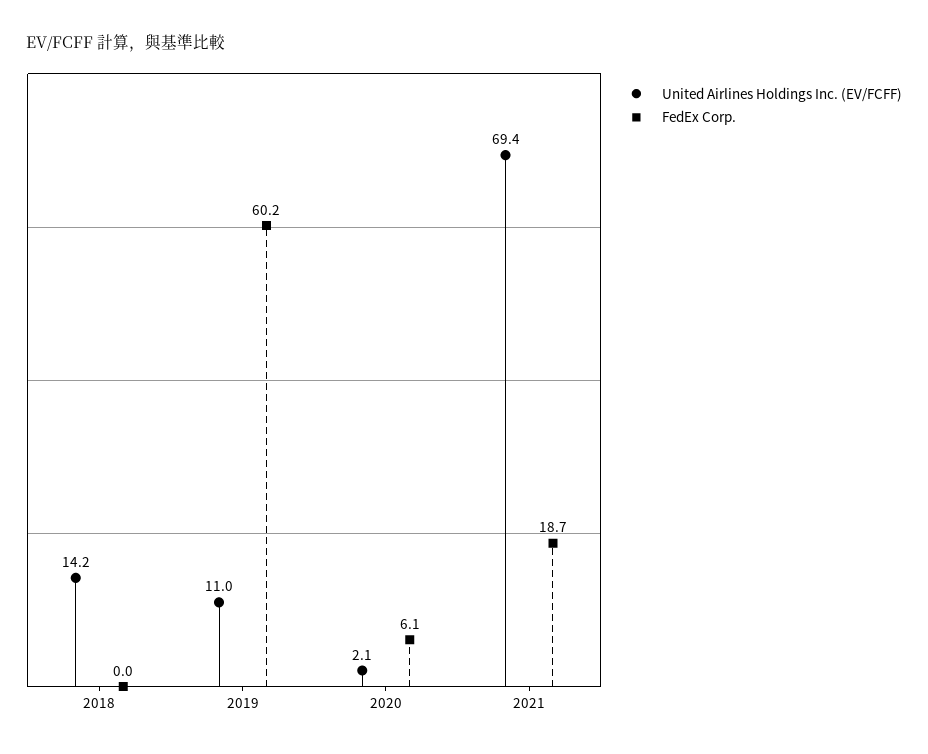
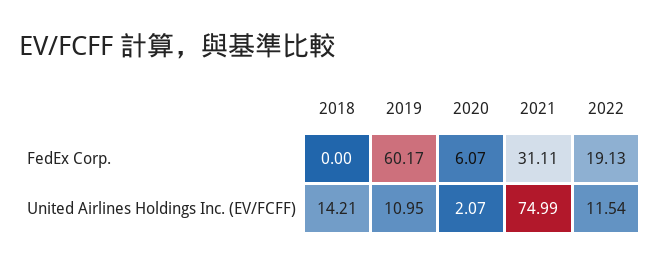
United Airlines Holdings Inc. (EV/FCFF), 2021: 69.4 -> 74.99
FedEx Corp., 2021: 18.7 -> 31.11
FedEx Corp., 2022: none -> 19.13
United Airlines Holdings Inc. (EV/FCFF), 2022: none -> 11.54

